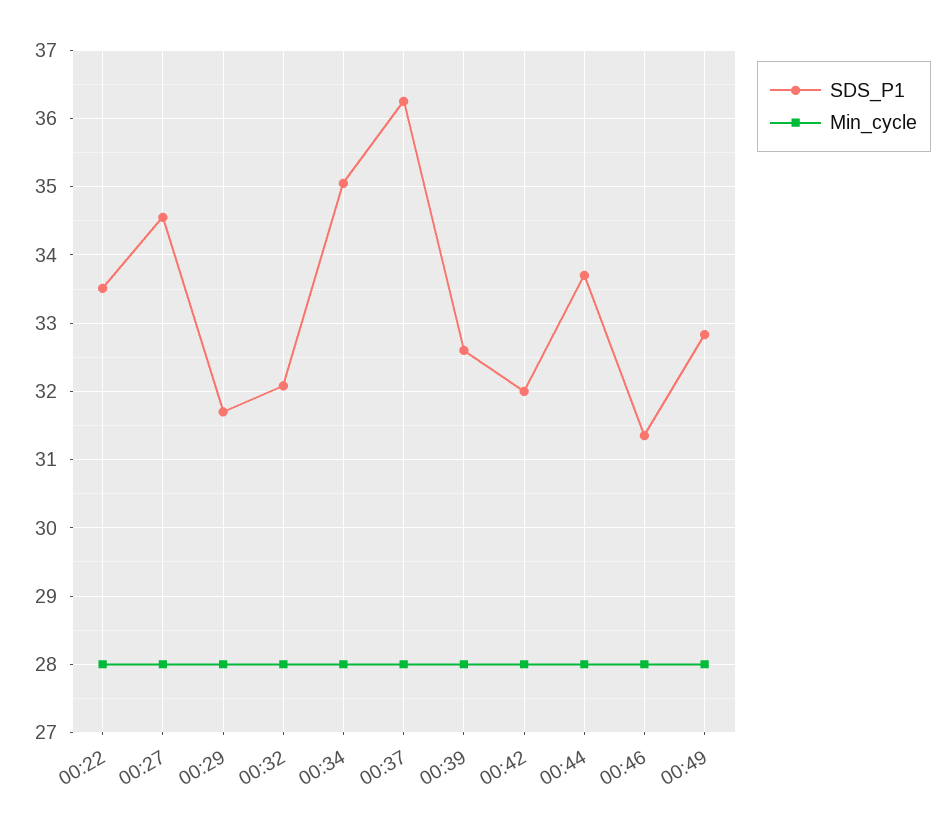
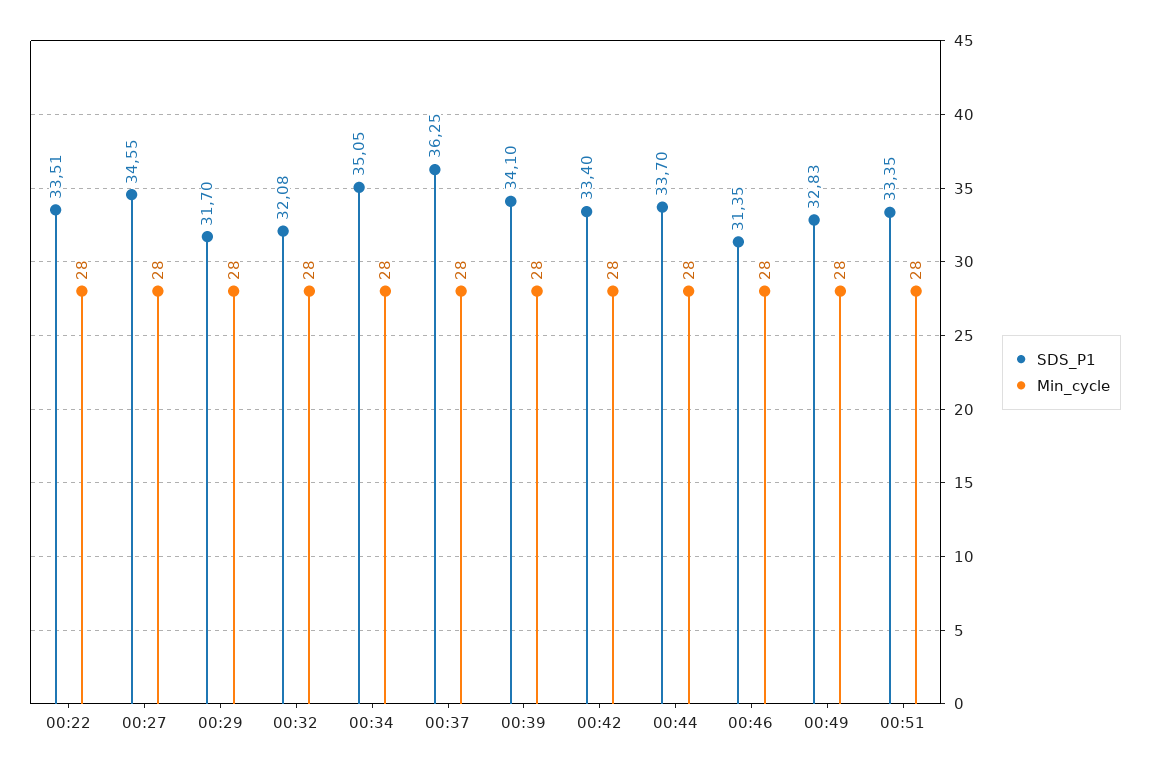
SDS_P1, 00:39: 32.6 -> 34.1
SDS_P1, 00:42: 32 -> 33.4
SDS_P1, 00:51: none -> 33.35
Min_cycle, 00:51: none -> 28

